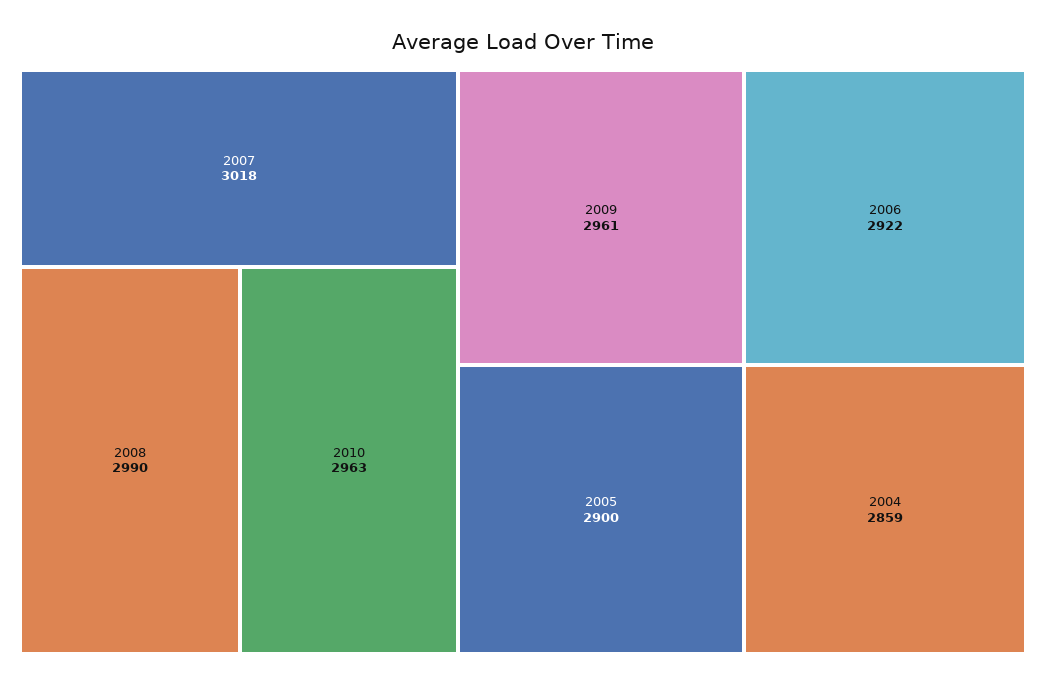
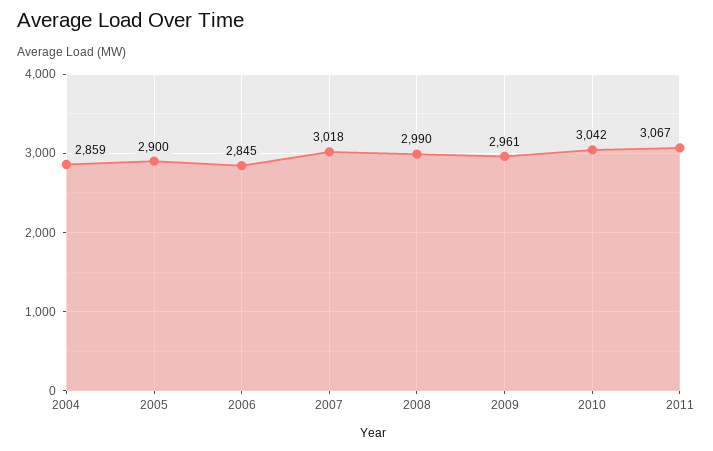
2010: 2963 -> 3042
2006: 2922 -> 2845
2011: none -> 3067

